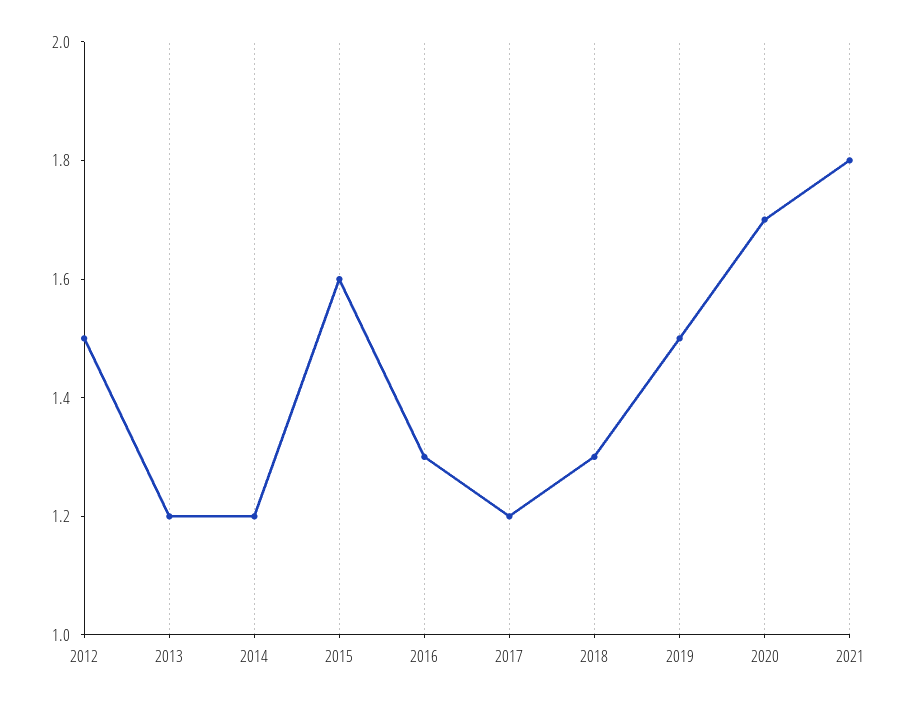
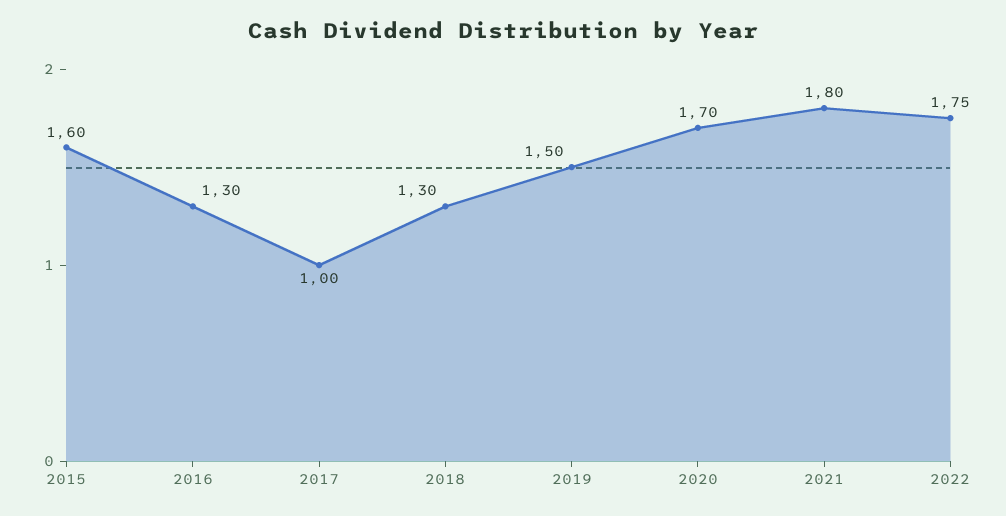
2012: 1.5 -> none
2013: 1.2 -> none
2014: 1.2 -> none
2017: 1.2 -> 1
2022: none -> 1.75

